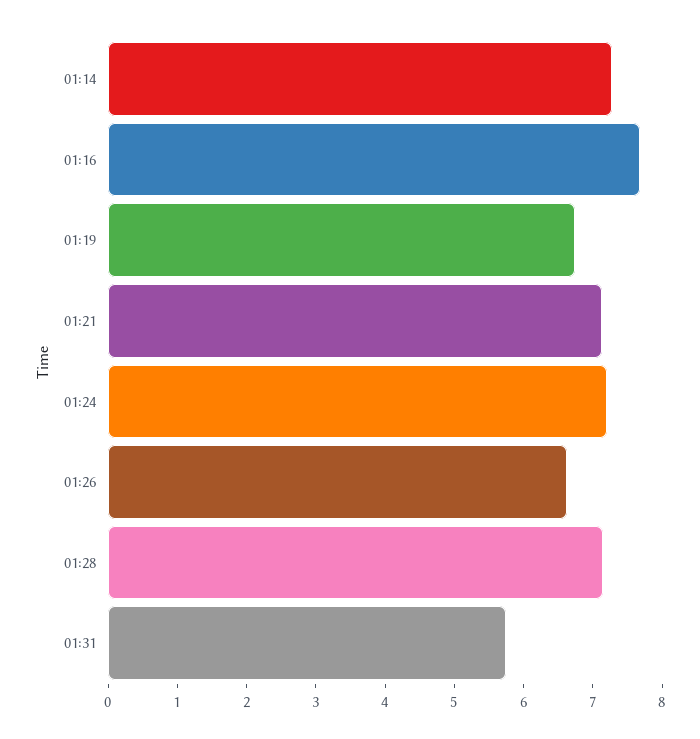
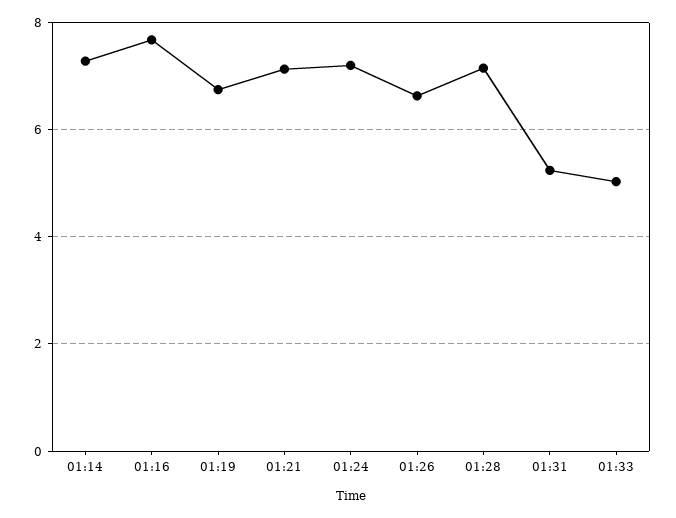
01:31: 5.8 -> 5.2
01:33: none -> 5

